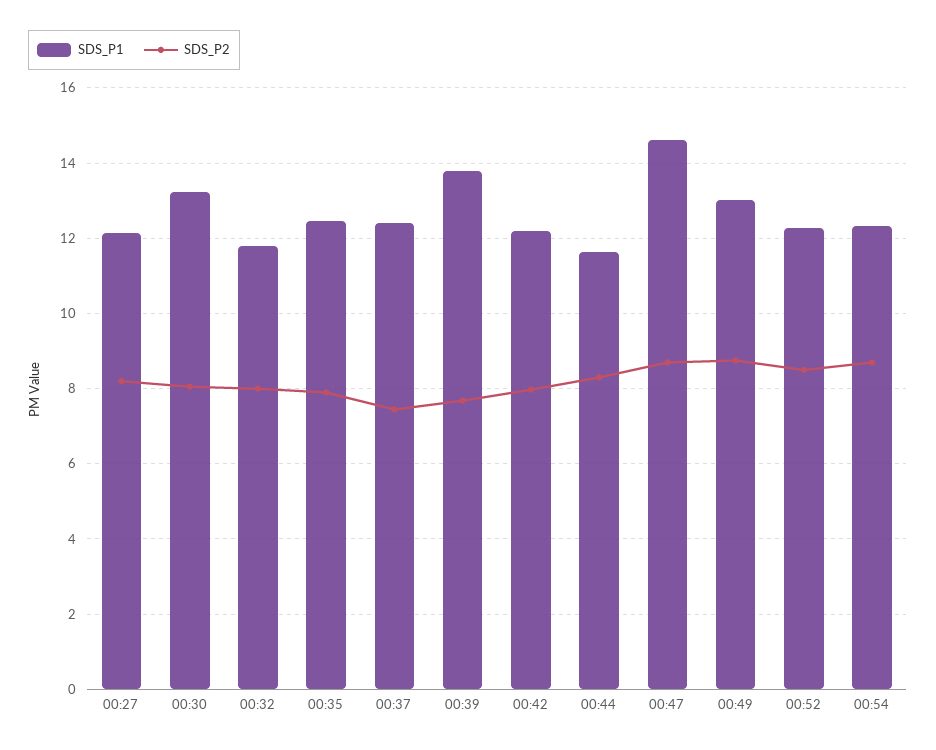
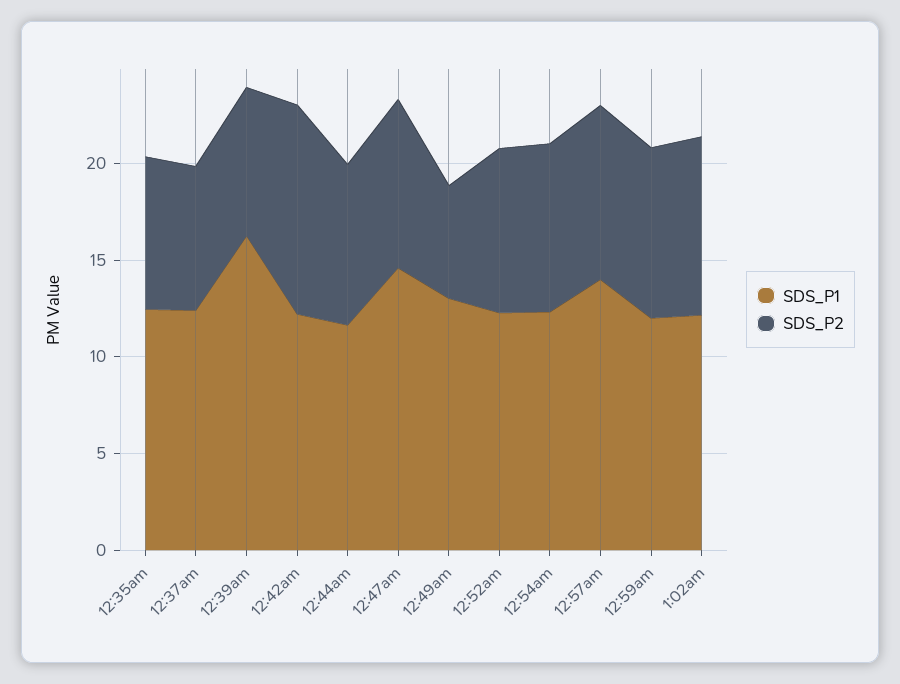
SDS_P1, 00:27: 12.2 -> none
SDS_P2, 00:27: 8.2 -> none
SDS_P1, 00:30: 13.2 -> none
SDS_P2, 00:30: 8 -> none
SDS_P1, 00:32: 11.8 -> none
SDS_P2, 00:32: 8 -> none
SDS_P1, 00:39: 13.8 -> 16
SDS_P2, 00:42: 8 -> 11
SDS_P2, 00:49: 8.8 -> 6
SDS_P1, 12:57am: none -> 14
SDS_P2, 12:57am: none -> 9
SDS_P1, 12:59am: none -> 12
SDS_P2, 12:59am: none -> 9
SDS_P1, 1:02am: none -> 12
SDS_P2, 1:02am: none -> 9

